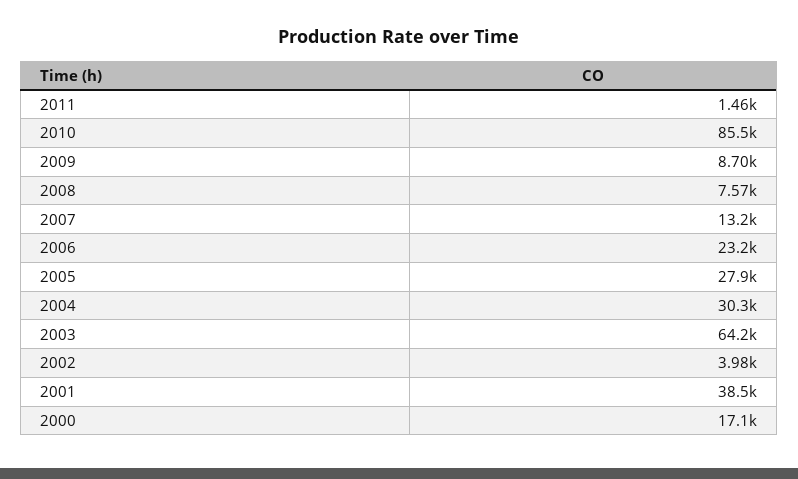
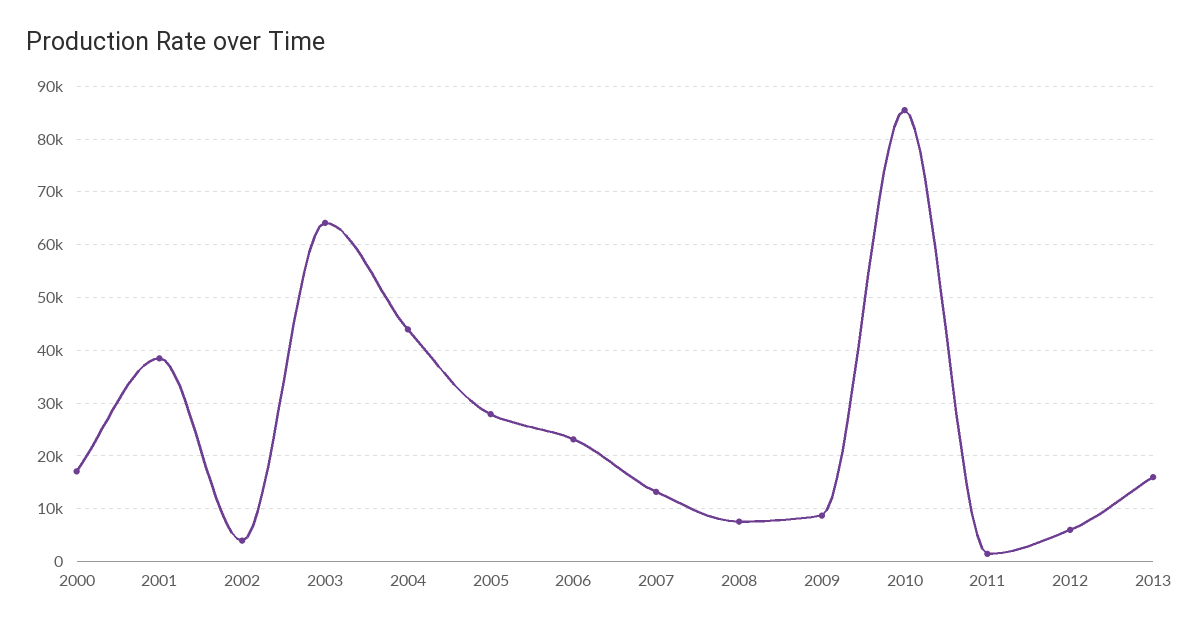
2004: 30300 -> 44000
2012: none -> 6000
2013: none -> 16000

